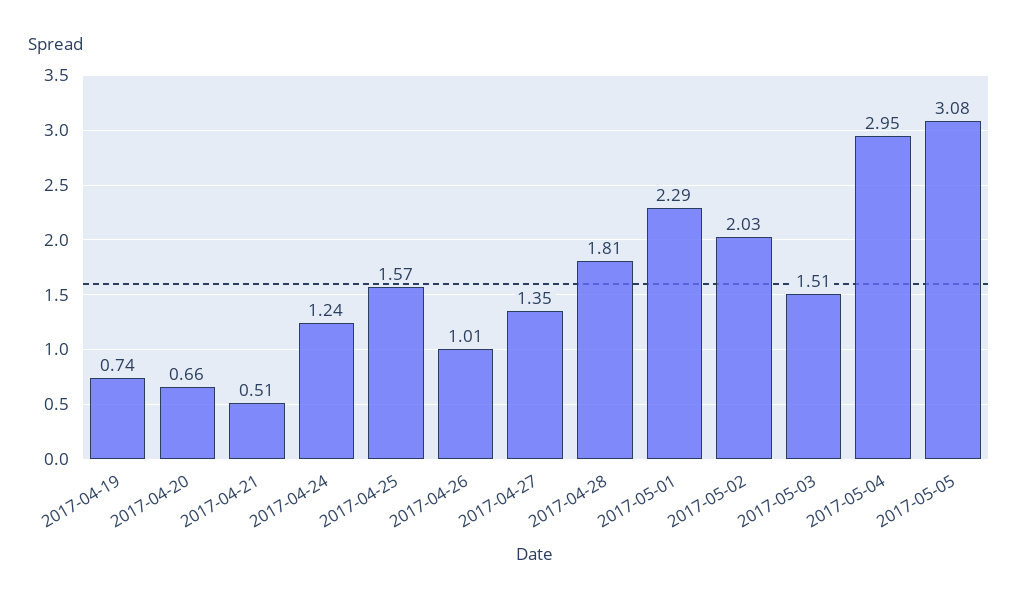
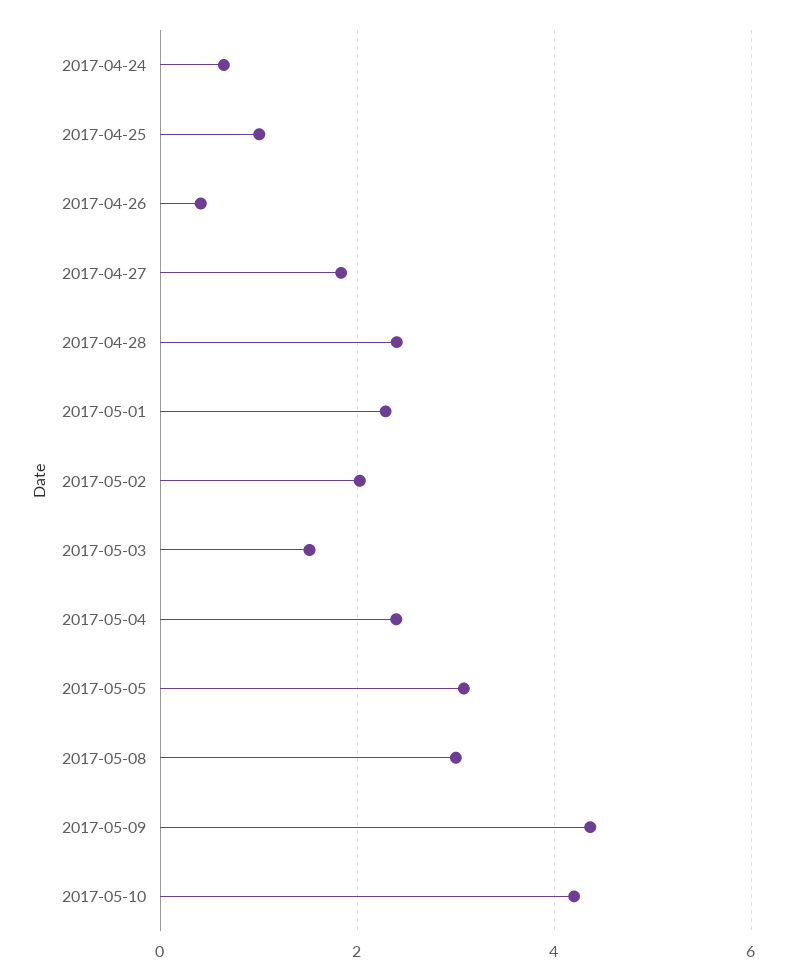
2017-04-19: 0.74 -> none
2017-04-20: 0.66 -> none
2017-04-21: 0.51 -> none
2017-04-24: 1.24 -> 0.6
2017-04-25: 1.57 -> 1
2017-04-26: 1.01 -> 0.4
2017-04-27: 1.35 -> 1.8
2017-04-28: 1.81 -> 2.4
2017-05-04: 2.95 -> 2.4
2017-05-08: none -> 3
2017-05-09: none -> 4.4
2017-05-10: none -> 4.2

